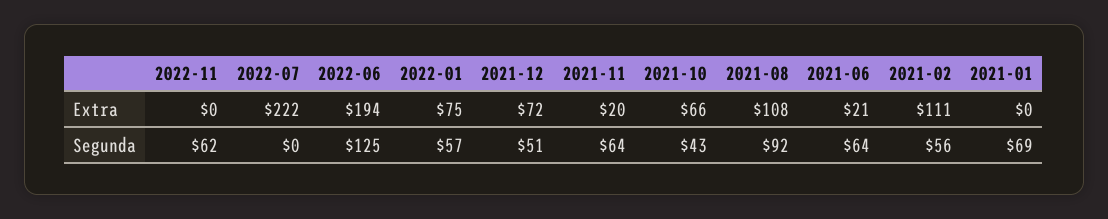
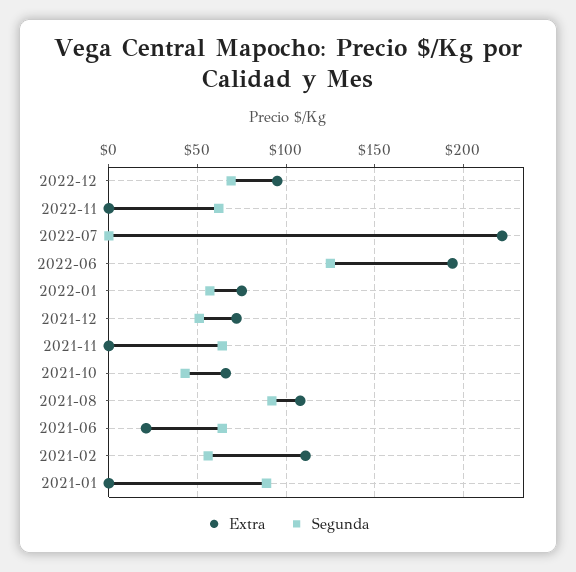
Extra, 2021-11: 20 -> 0
Segunda, 2021-01: 69 -> 90
Extra, 2022-12: none -> 95
Segunda, 2022-12: none -> 70

